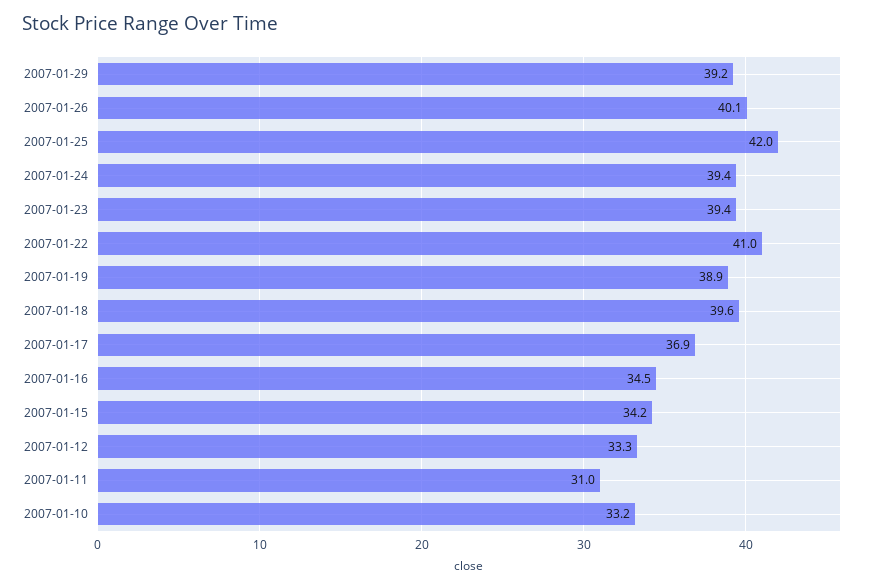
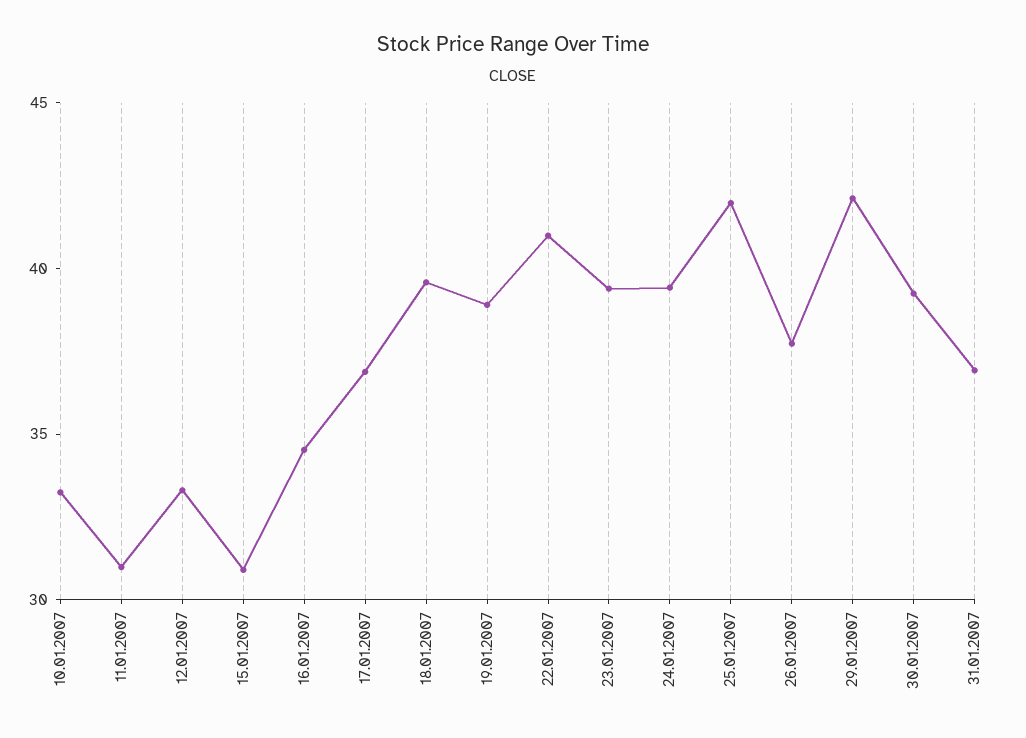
2007-01-29: 39.2 -> 42
2007-01-26: 40.1 -> 38
2007-01-15: 34.2 -> 31
30.01.2007: none -> 39
31.01.2007: none -> 37

